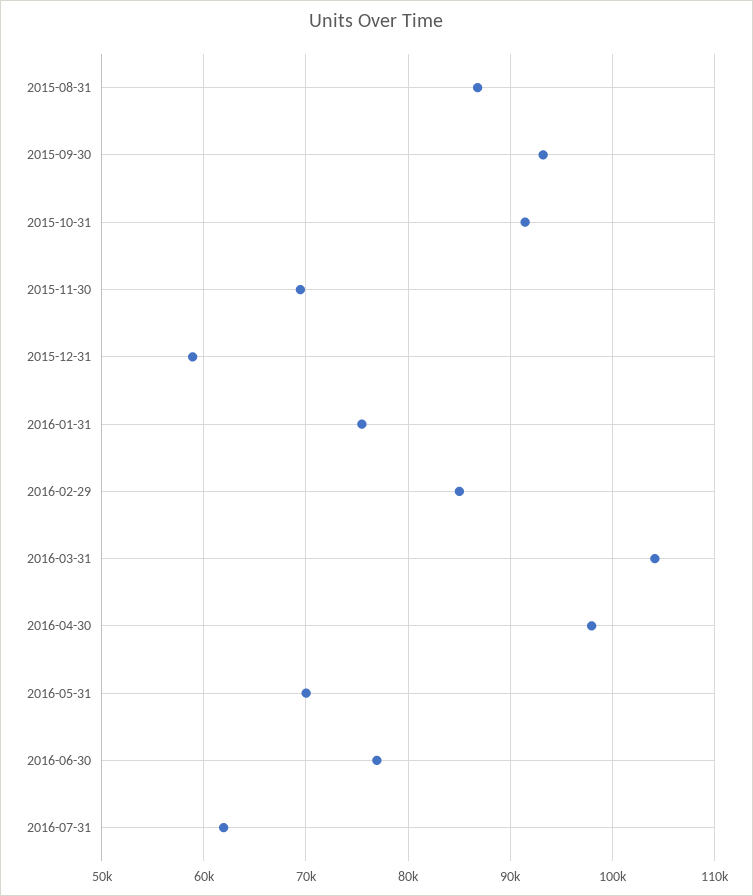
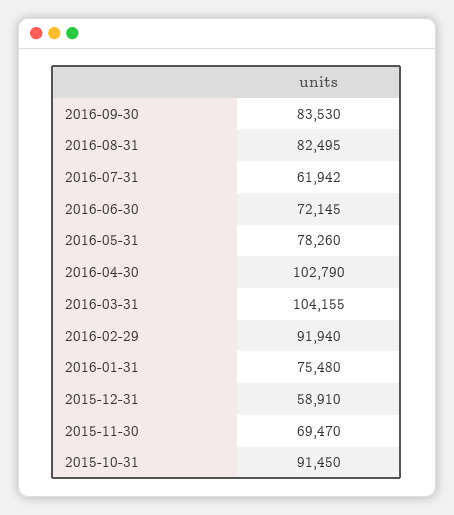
2015-08-31: 87000 -> none
2015-09-30: 93000 -> none
2016-02-29: 85000 -> 91940
2016-04-30: 98000 -> 102790
2016-05-31: 70000 -> 78260
2016-06-30: 77000 -> 72145
2016-09-30: none -> 83530
2016-08-31: none -> 82495

